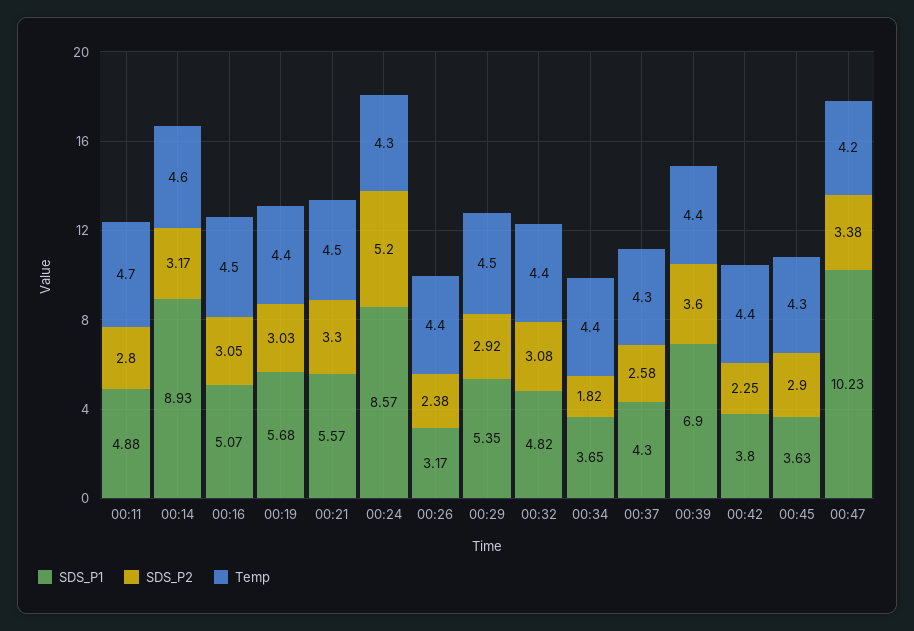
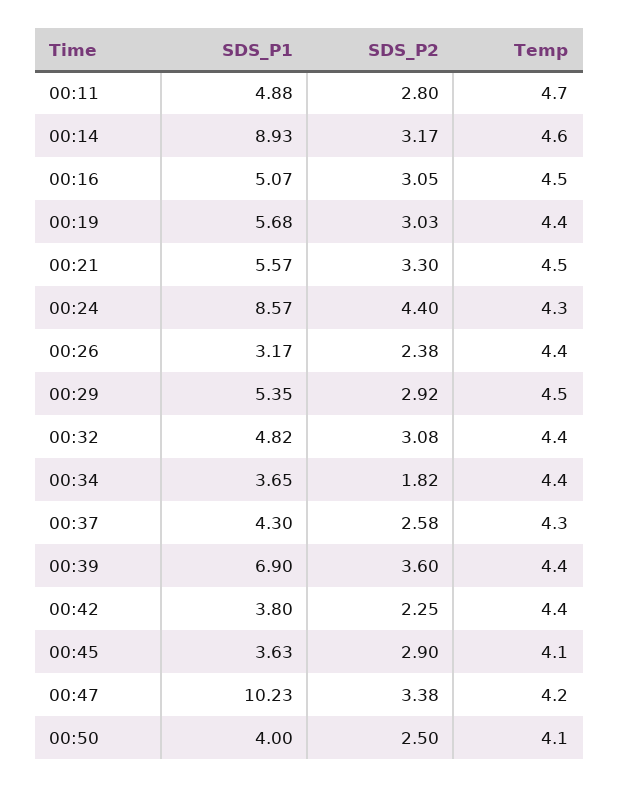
SDS_P2, 00:24: 5.2 -> 4.4
Temp, 00:45: 4.3 -> 4.1
SDS_P1, 00:50: none -> 4
SDS_P2, 00:50: none -> 2.5
Temp, 00:50: none -> 4.1

